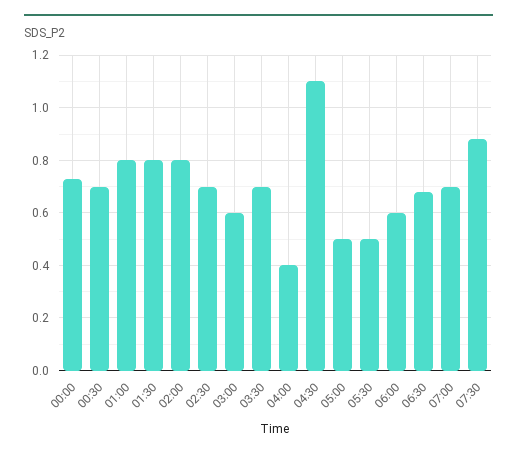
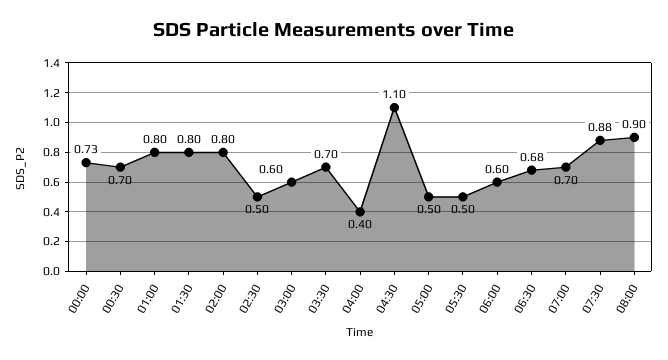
02:30: 0.7 -> 0.5
08:00: none -> 0.9

